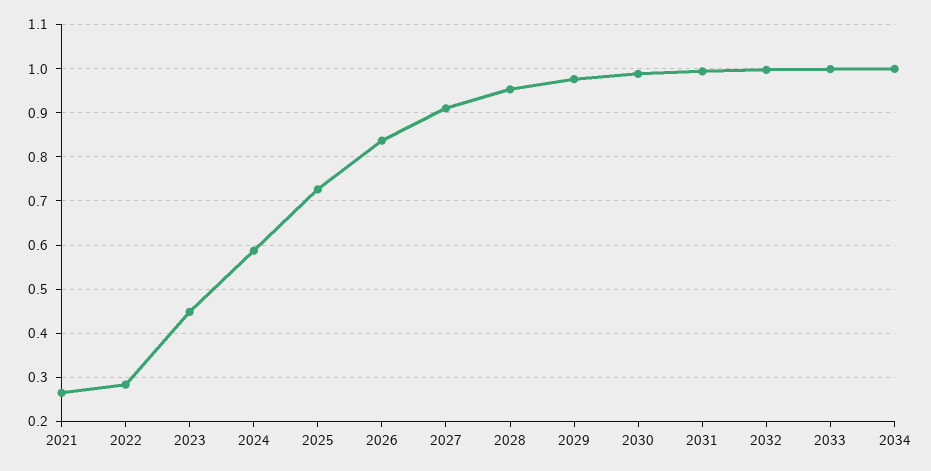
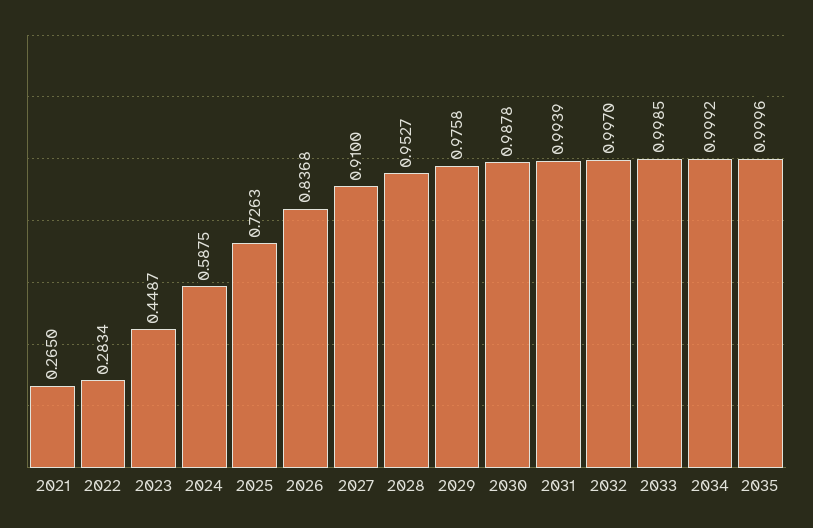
2035: none -> 0.9996

